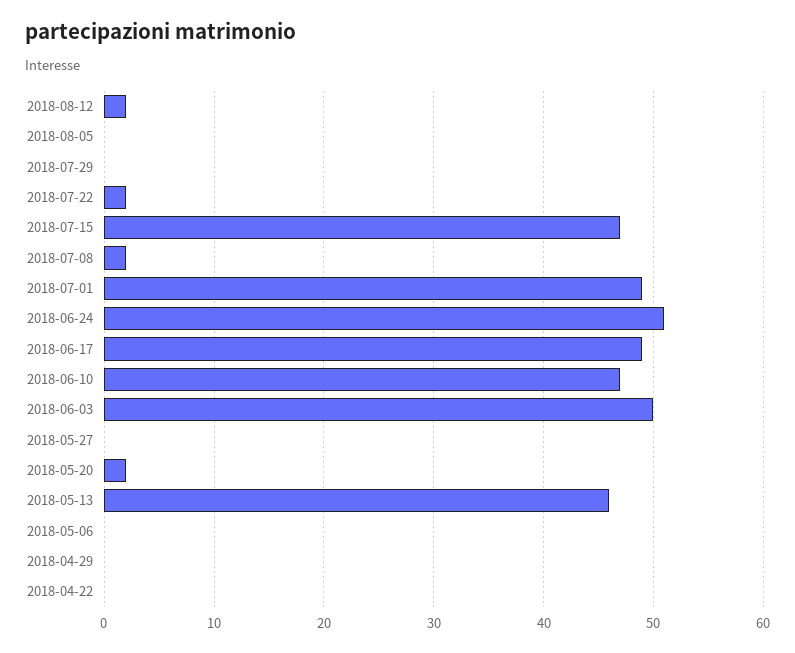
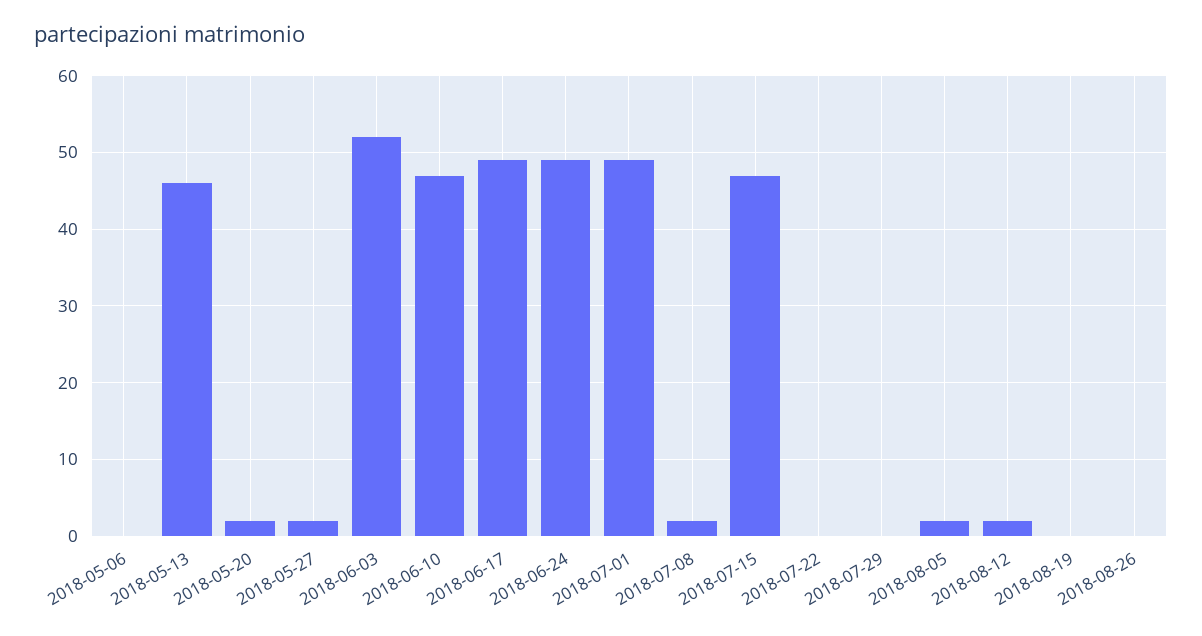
2018-08-05: 0 -> 2
2018-07-22: 2 -> 0
2018-06-24: 51 -> 49
2018-06-03: 50 -> 52
2018-05-27: 0 -> 2
2018-04-29: 0 -> none
2018-04-22: 0 -> none
2018-08-19: none -> 0
2018-08-26: none -> 0

